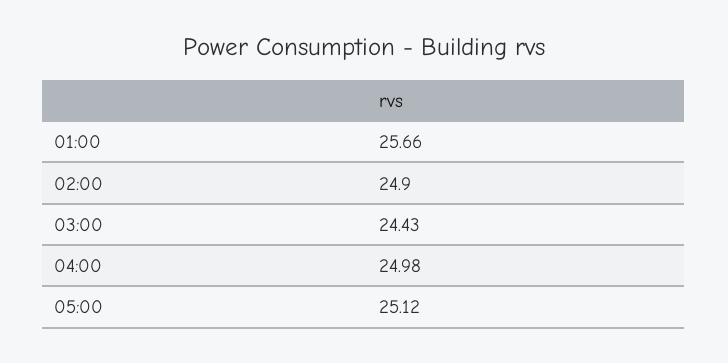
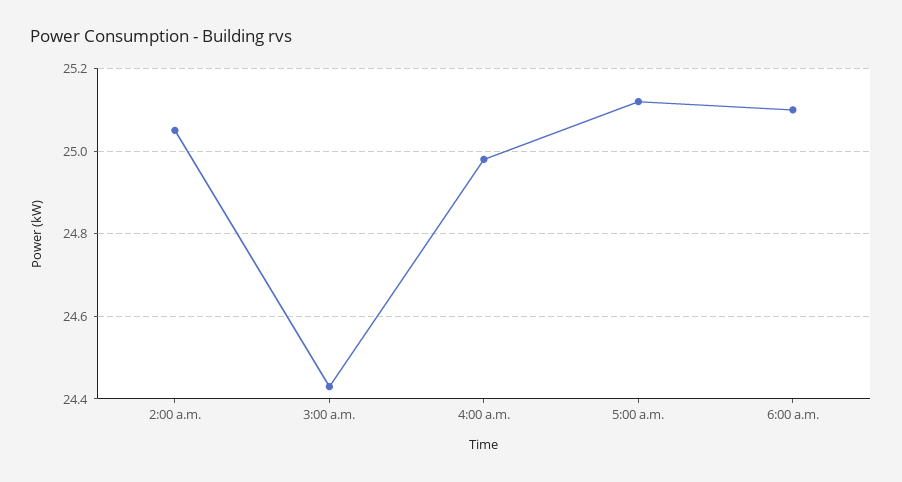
01:00: 25.66 -> none
02:00: 24.9 -> 25.05
6:00 a.m.: none -> 25.1

